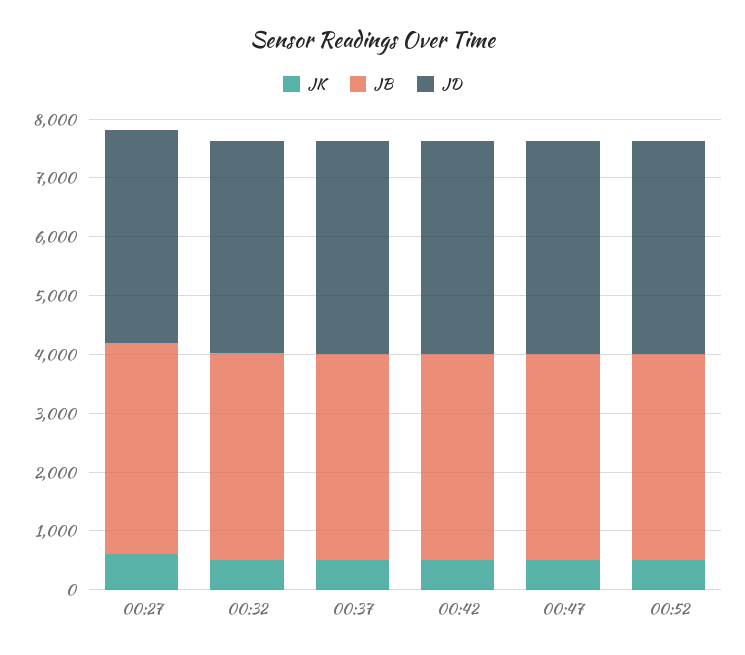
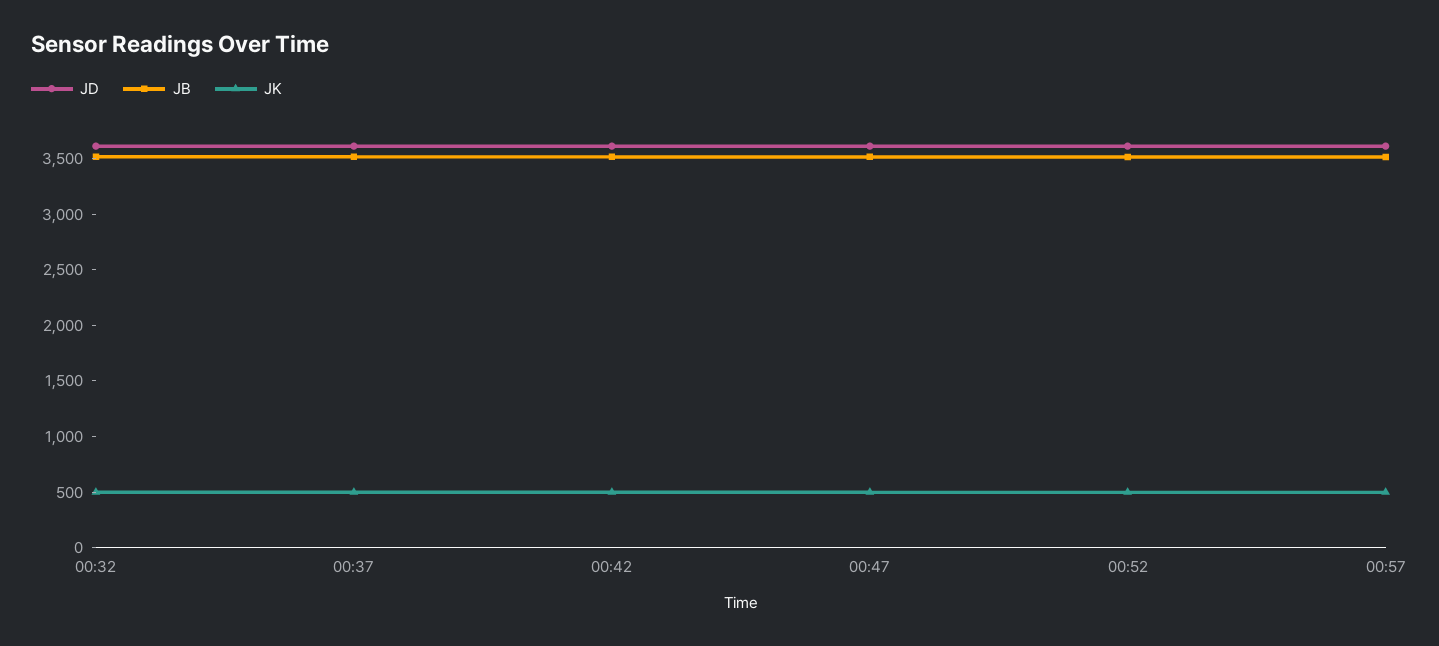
JK, 00:27: 600 -> none
JB, 00:27: 3600 -> none
JD, 00:27: 3600 -> none
JD, 00:57: none -> 3600
JB, 00:57: none -> 3500
JK, 00:57: none -> 500

